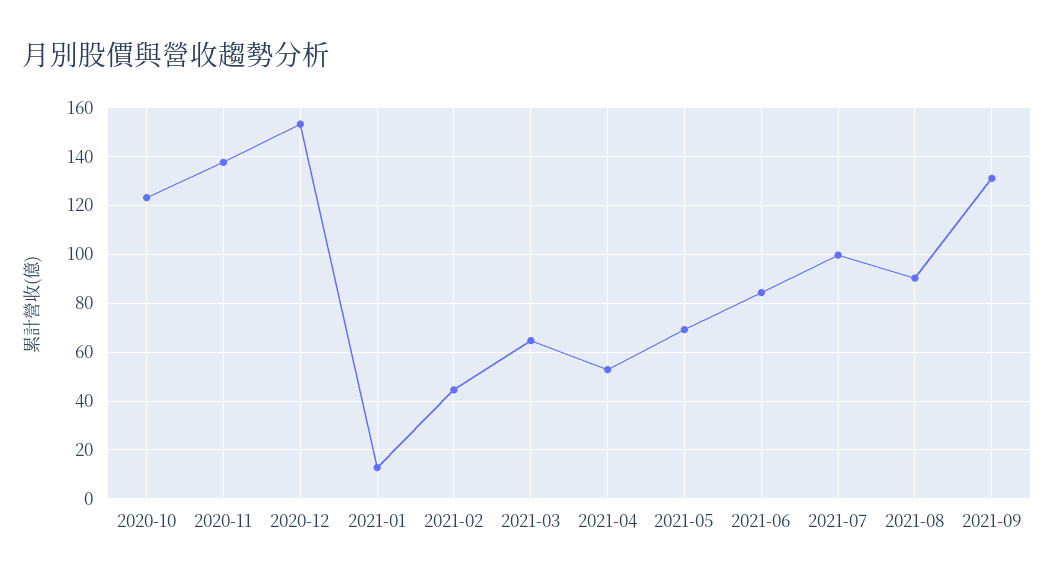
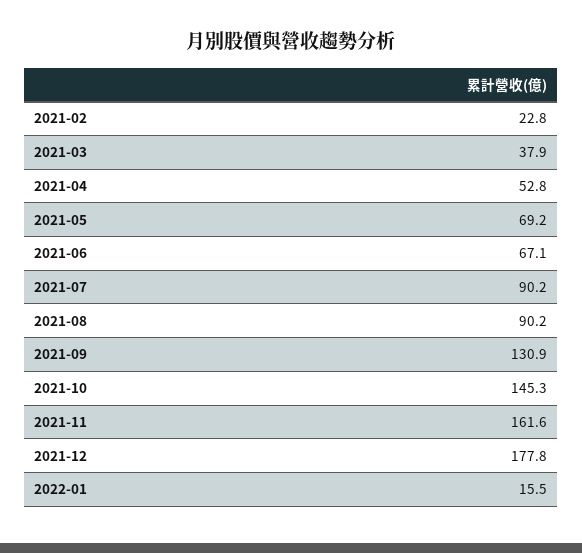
2020-10: 122.5 -> none
2020-11: 137.5 -> none
2020-12: 152.5 -> none
2021-01: 12.5 -> none
2021-02: 45 -> 22.8
2021-03: 65 -> 37.9
2021-06: 85 -> 67.1
2021-07: 100 -> 90.2
2021-10: none -> 145.3
2021-11: none -> 161.6
2021-12: none -> 177.8
2022-01: none -> 15.5

